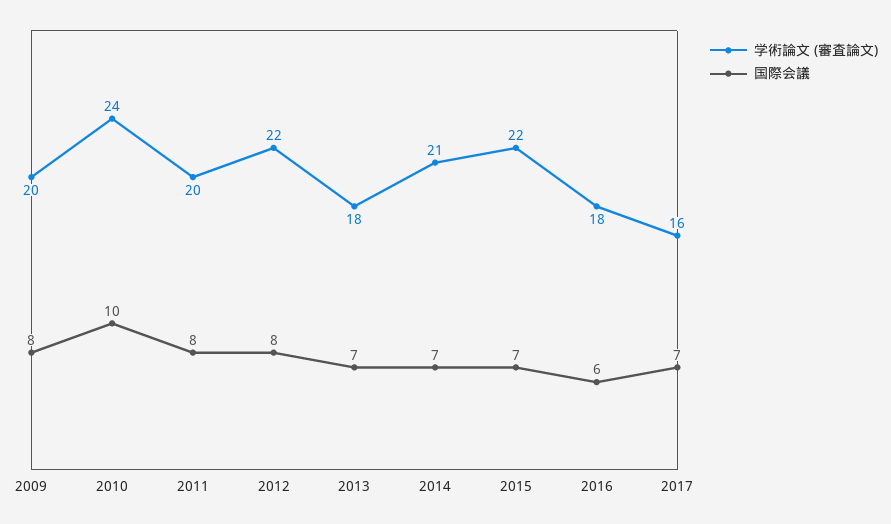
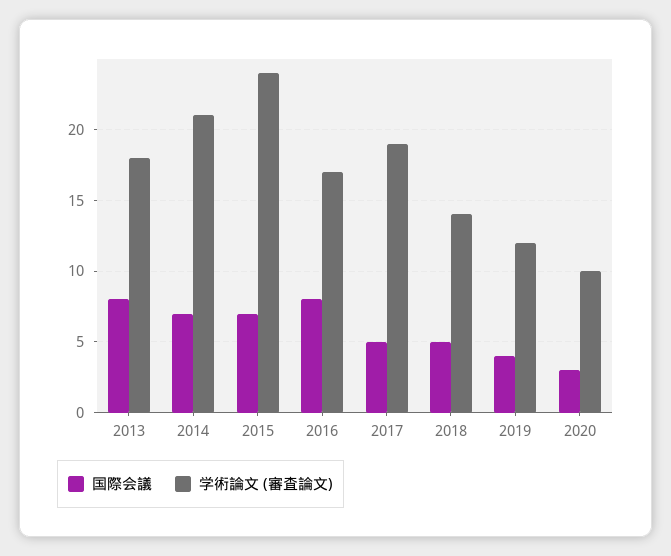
学術論文 (審査論文), 2009: 20 -> none
国際会議, 2009: 8 -> none
学術論文 (審査論文), 2010: 24 -> none
国際会議, 2010: 10 -> none
学術論文 (審査論文), 2011: 20 -> none
国際会議, 2011: 8 -> none
学術論文 (審査論文), 2012: 22 -> none
国際会議, 2012: 8 -> none
国際会議, 2013: 7 -> 8
学術論文 (審査論文), 2015: 22 -> 24
学術論文 (審査論文), 2016: 18 -> 17
国際会議, 2016: 6 -> 8
学術論文 (審査論文), 2017: 16 -> 19
国際会議, 2017: 7 -> 5
国際会議, 2018: none -> 5
学術論文 (審査論文), 2018: none -> 14
国際会議, 2019: none -> 4
学術論文 (審査論文), 2019: none -> 12
国際会議, 2020: none -> 3
学術論文 (審査論文), 2020: none -> 10

